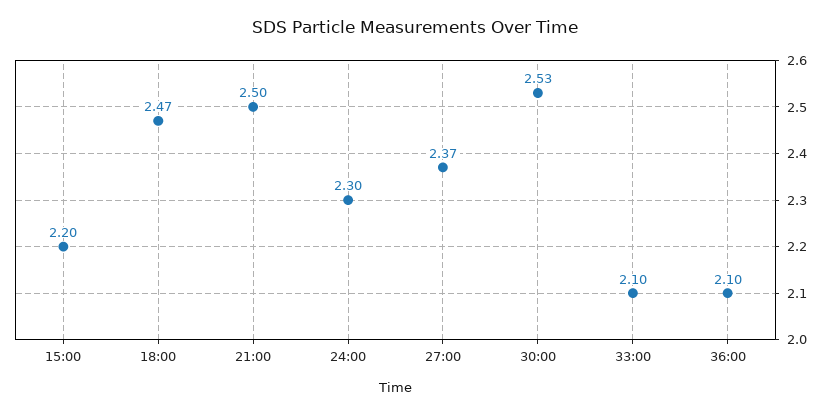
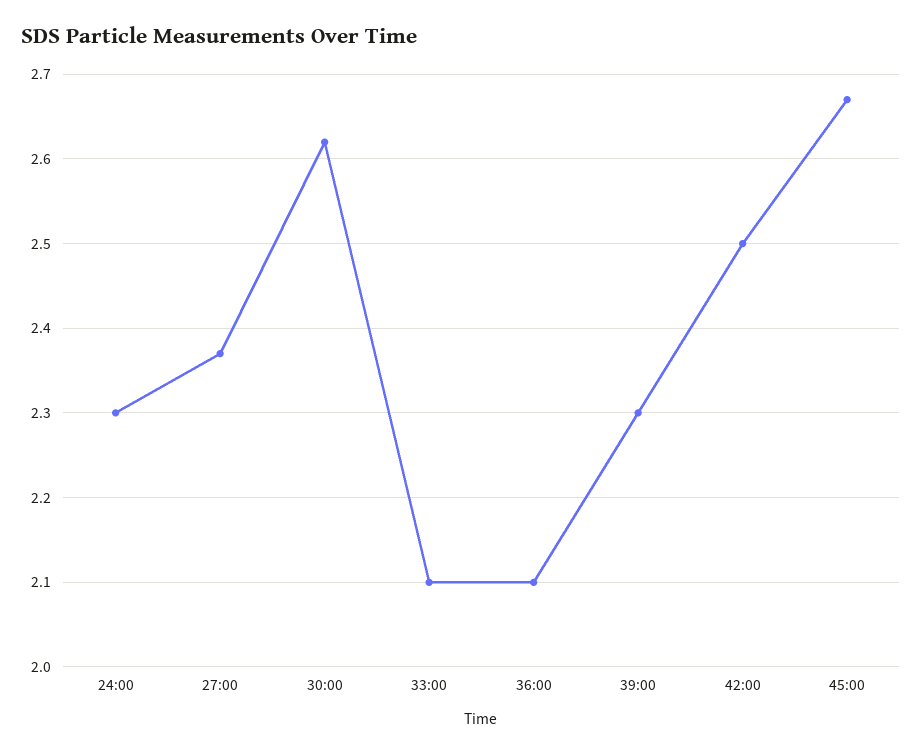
15:00: 2.2 -> none
18:00: 2.47 -> none
21:00: 2.5 -> none
30:00: 2.53 -> 2.62
39:00: none -> 2.3
42:00: none -> 2.5
45:00: none -> 2.67

